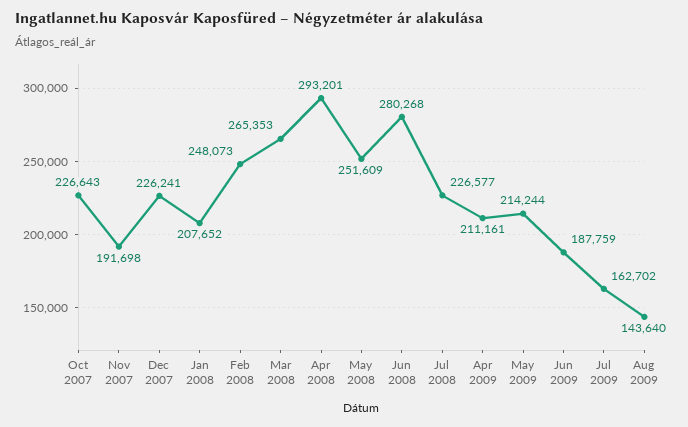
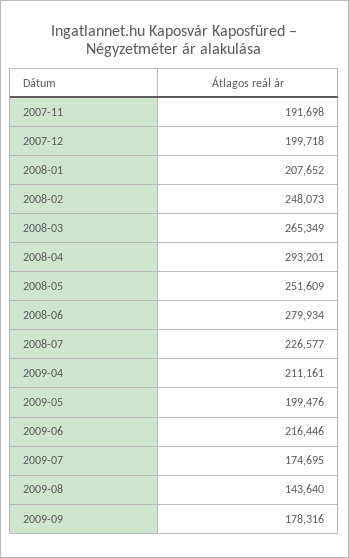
Oct 2007: 226643 -> none
Dec 2007: 226241 -> 199718
Mar 2008: 265353 -> 265349
Jun 2008: 280268 -> 279934
May 2009: 214244 -> 199476
Jun 2009: 187759 -> 216446
Jul 2009: 162702 -> 174695
2009-09: none -> 178316

